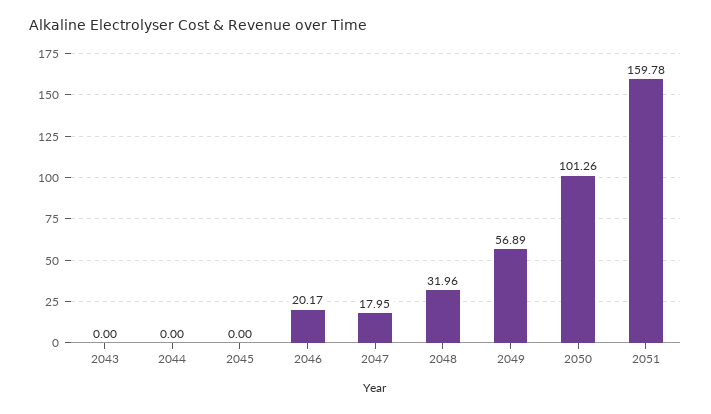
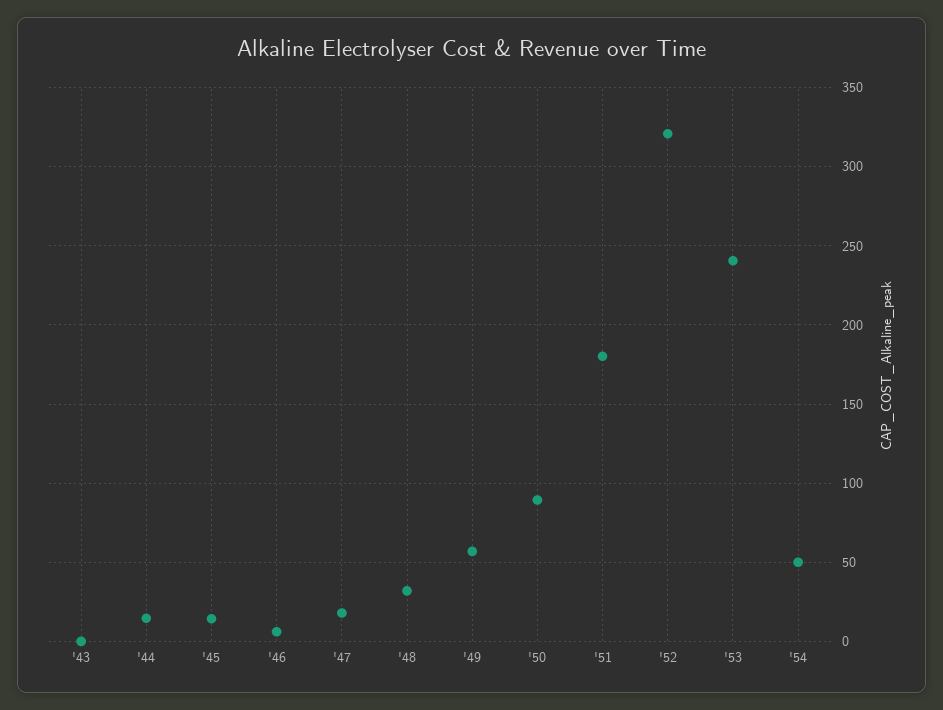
2044: 0 -> 15
2045: 0 -> 15
2046: 20.17 -> 5
2050: 101.26 -> 90
2051: 159.78 -> 180
'52: none -> 320
'53: none -> 240
'54: none -> 50

